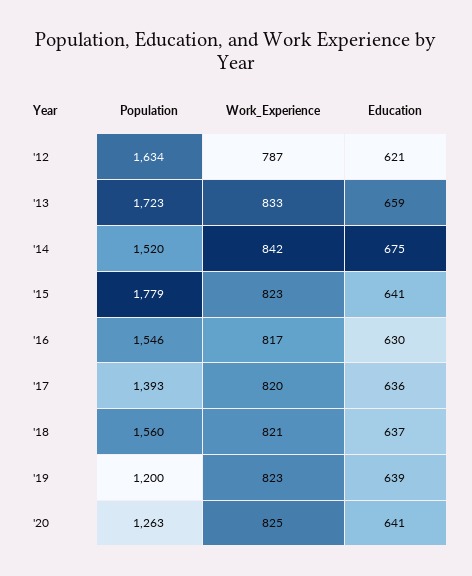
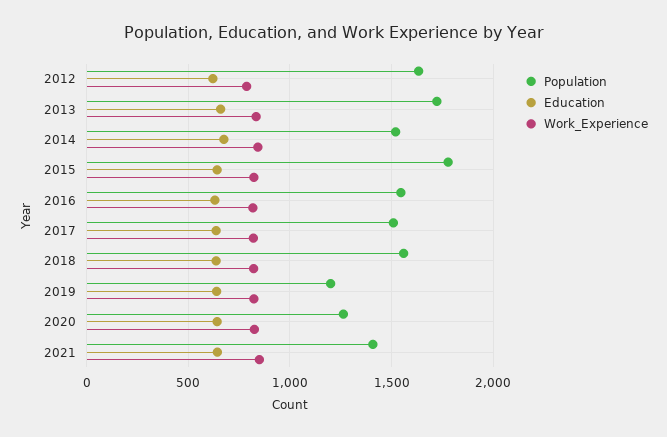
Population, '17: 1393 -> 1500
Population, 2021: none -> 1400
Education, 2021: none -> 650
Work_Experience, 2021: none -> 850

